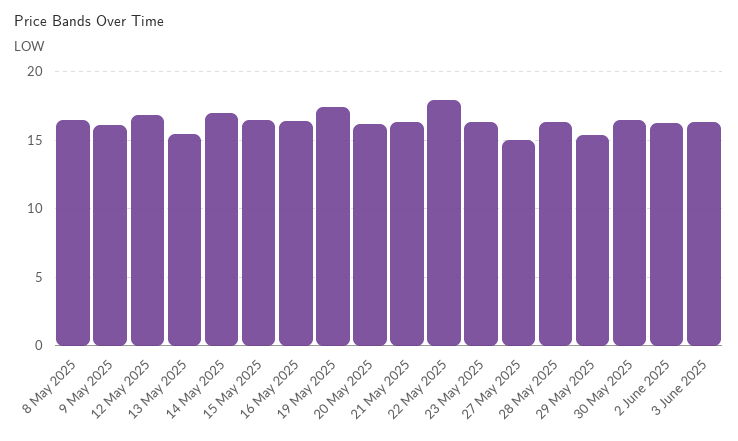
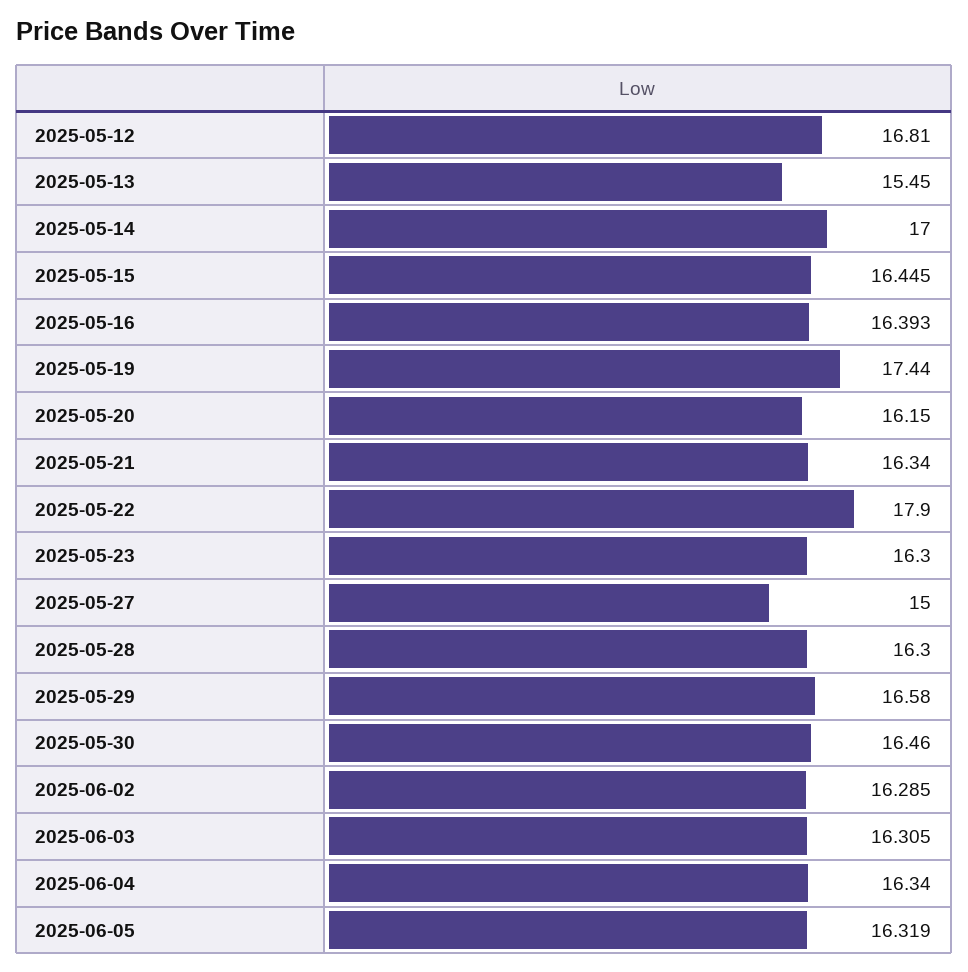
8 May 2025: 16.5 -> none
9 May 2025: 16 -> none
29 May 2025: 15.5 -> 16.58
2025-06-04: none -> 16.34
2025-06-05: none -> 16.319

